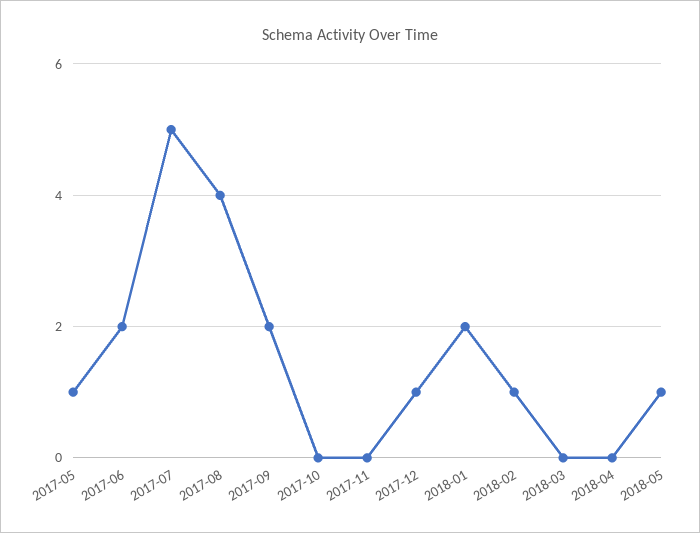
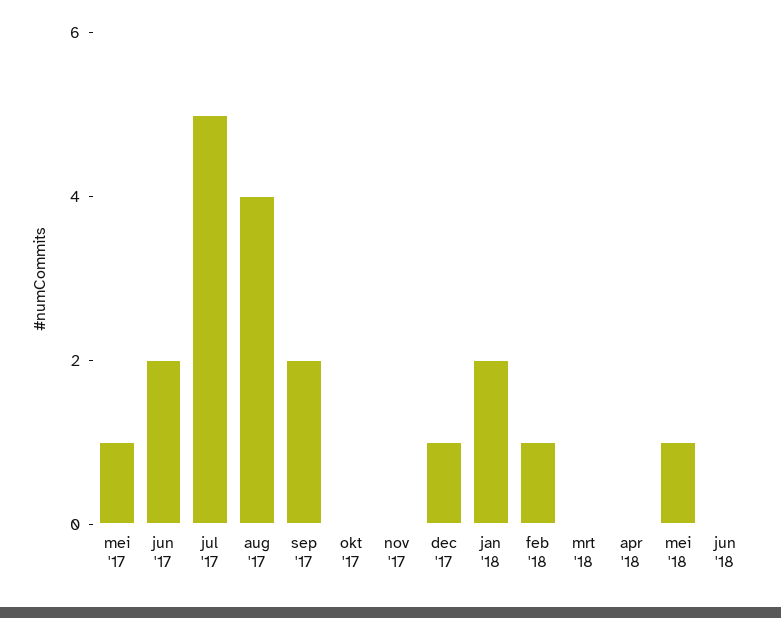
jun '18: none -> 0

